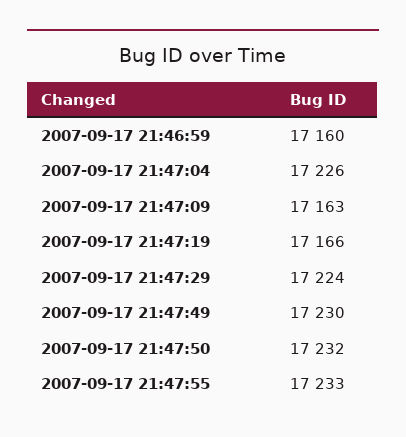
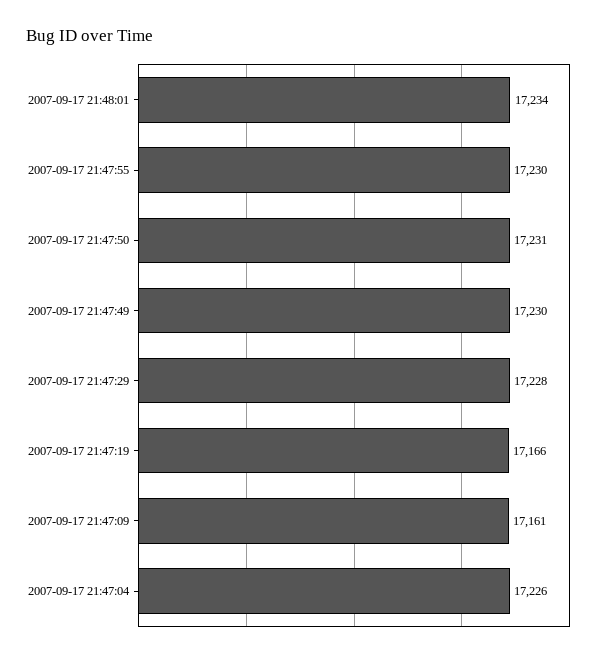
2007-09-17 21:46:59: 17160 -> none
2007-09-17 21:47:09: 17163 -> 17161
2007-09-17 21:47:29: 17224 -> 17228
2007-09-17 21:47:50: 17232 -> 17231
2007-09-17 21:47:55: 17233 -> 17230
2007-09-17 21:48:01: none -> 17234

